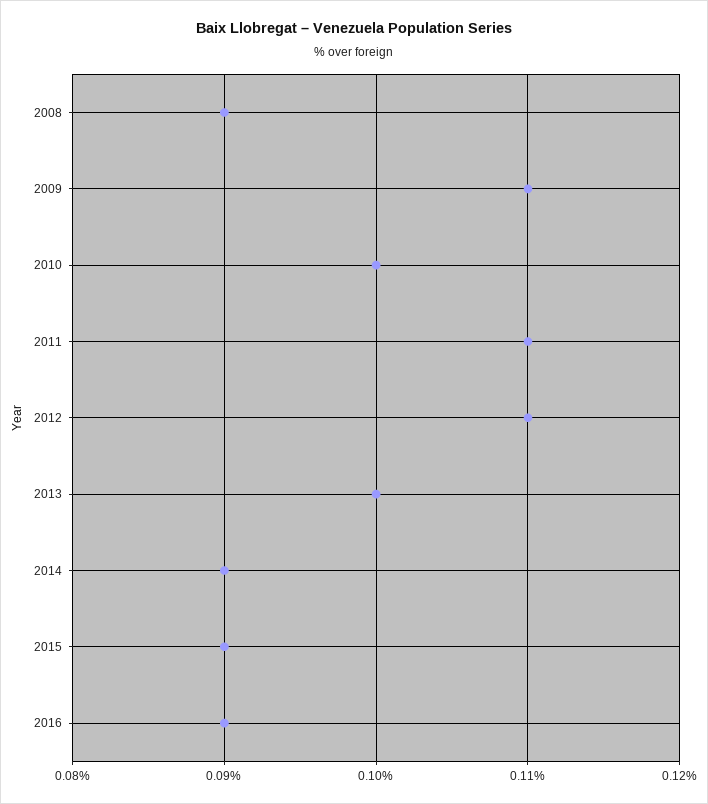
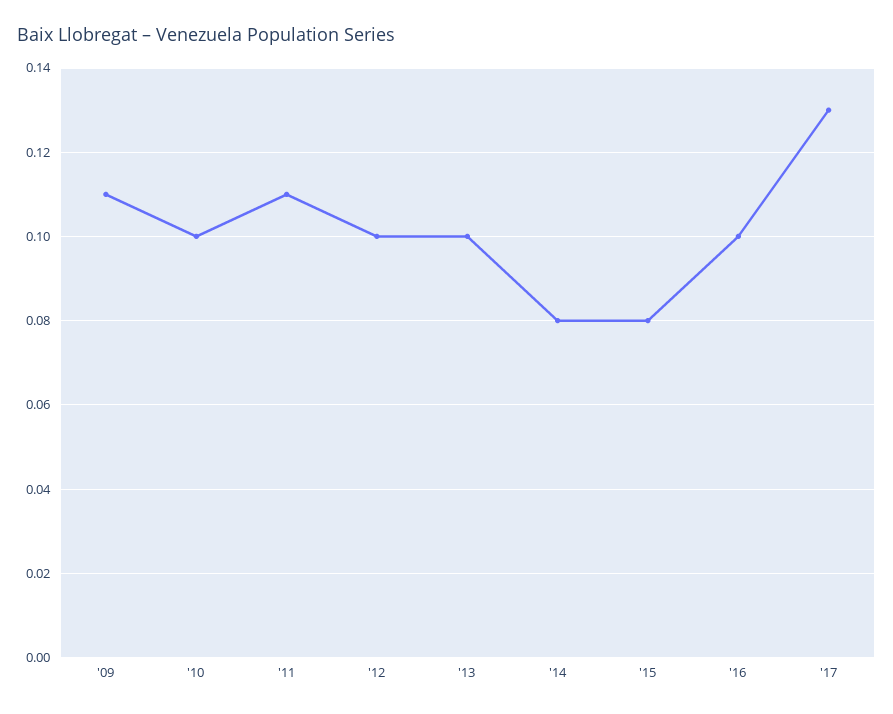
2008: 0.09 -> none
2012: 0.11 -> 0.1
2014: 0.09 -> 0.08
2015: 0.09 -> 0.08
2016: 0.09 -> 0.1
'17: none -> 0.13

